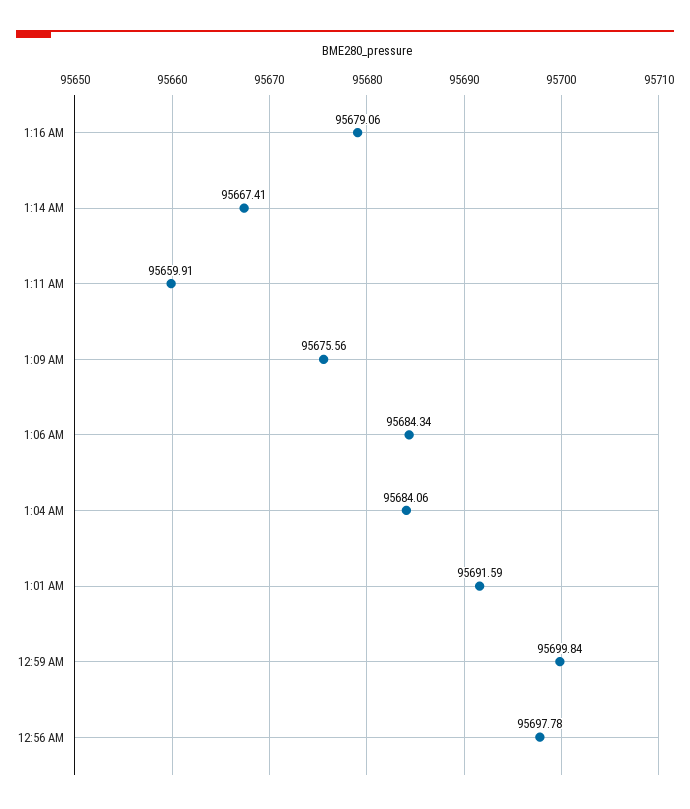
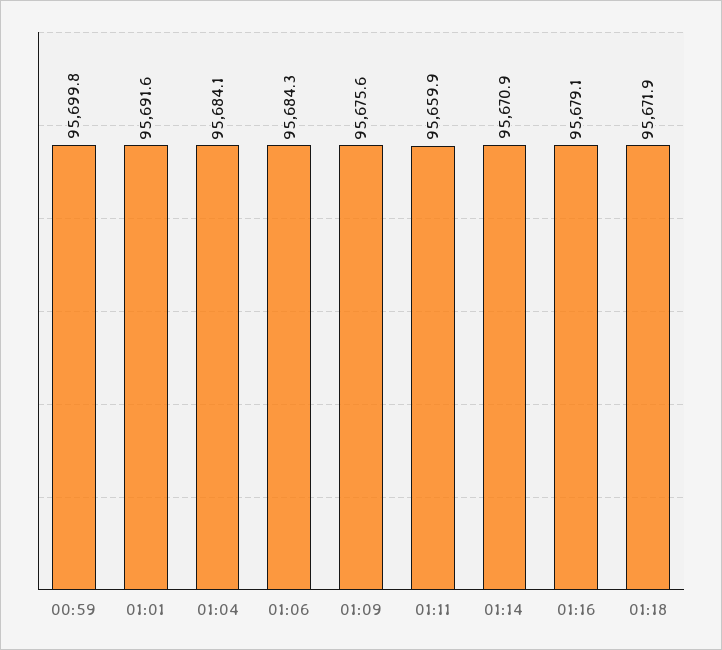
1:14 AM: 95667.41 -> 95670.9
12:56 AM: 95697.78 -> none
01:18: none -> 95671.9

